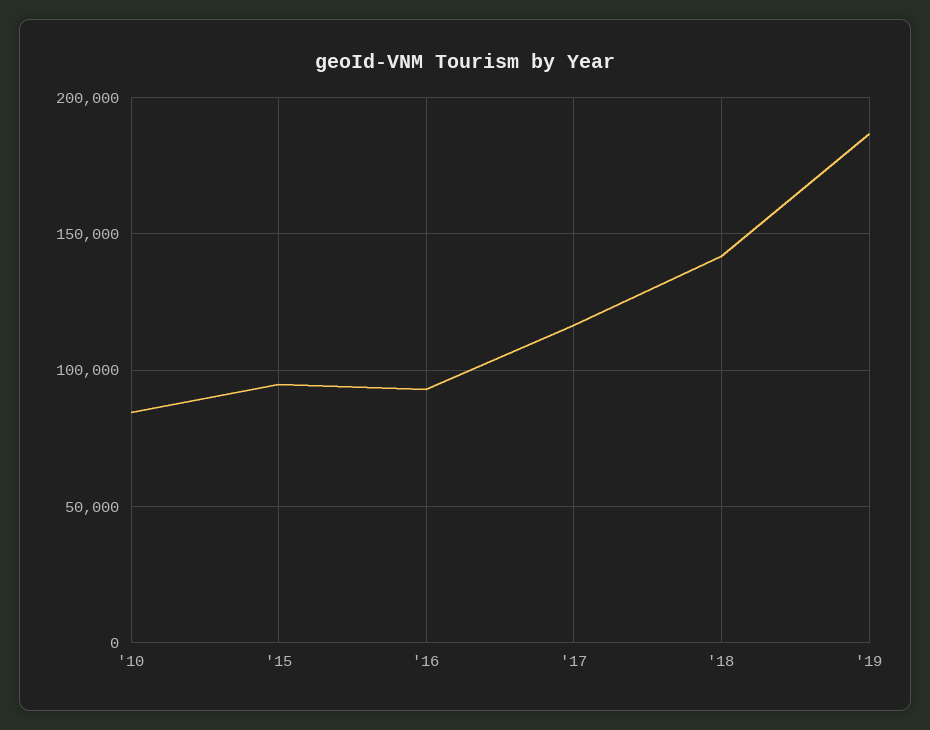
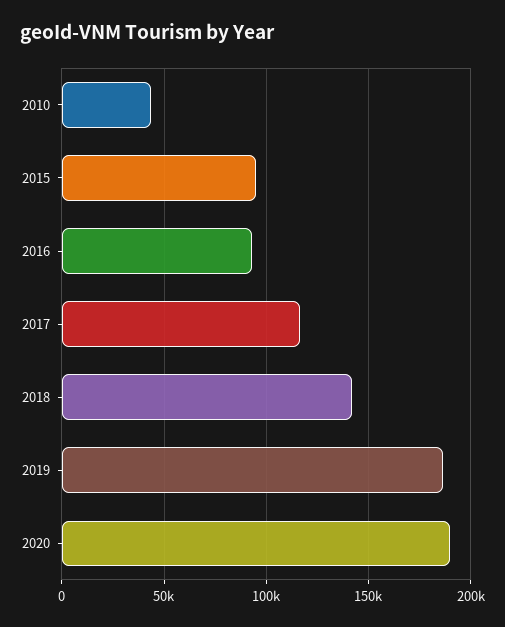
'10: 85000 -> 45000
2020: none -> 190000

